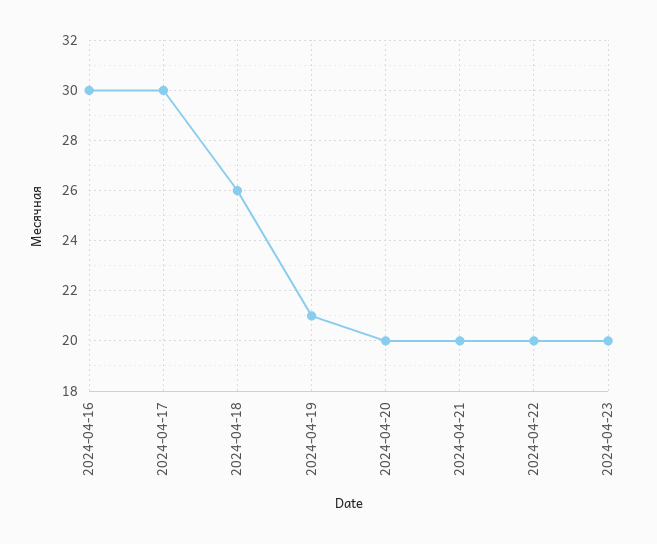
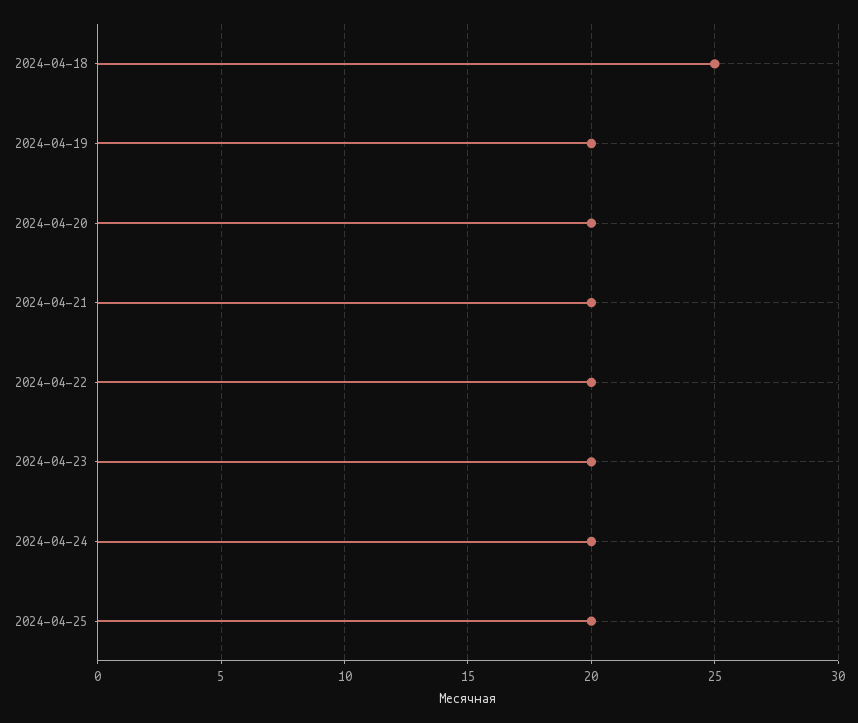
2024-04-16: 30 -> none
2024-04-17: 30 -> none
2024-04-18: 26 -> 25
2024-04-19: 21 -> 20
2024-04-24: none -> 20
2024-04-25: none -> 20

